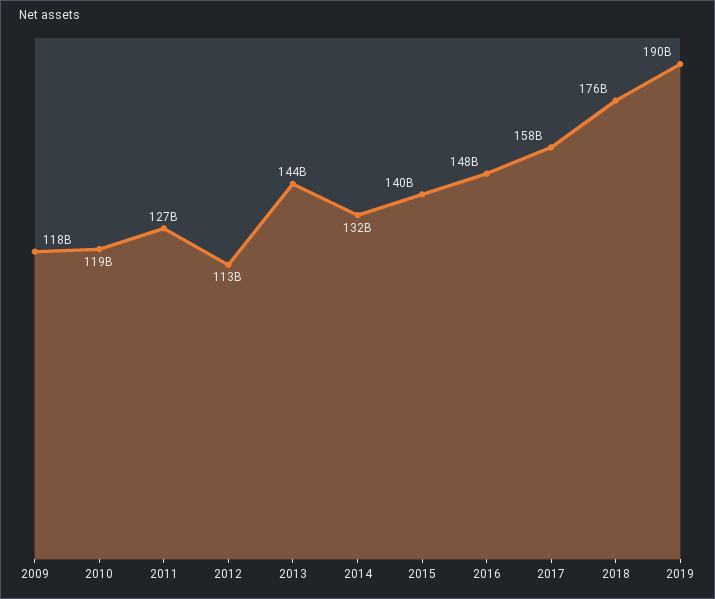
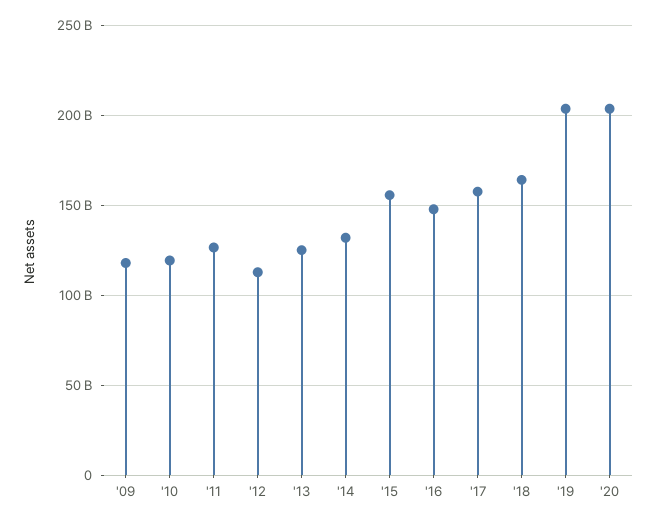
2013: 144000000000 -> 125000000000
2015: 140000000000 -> 155000000000
2018: 176000000000 -> 165000000000
2019: 190000000000 -> 205000000000
'20: none -> 205000000000

